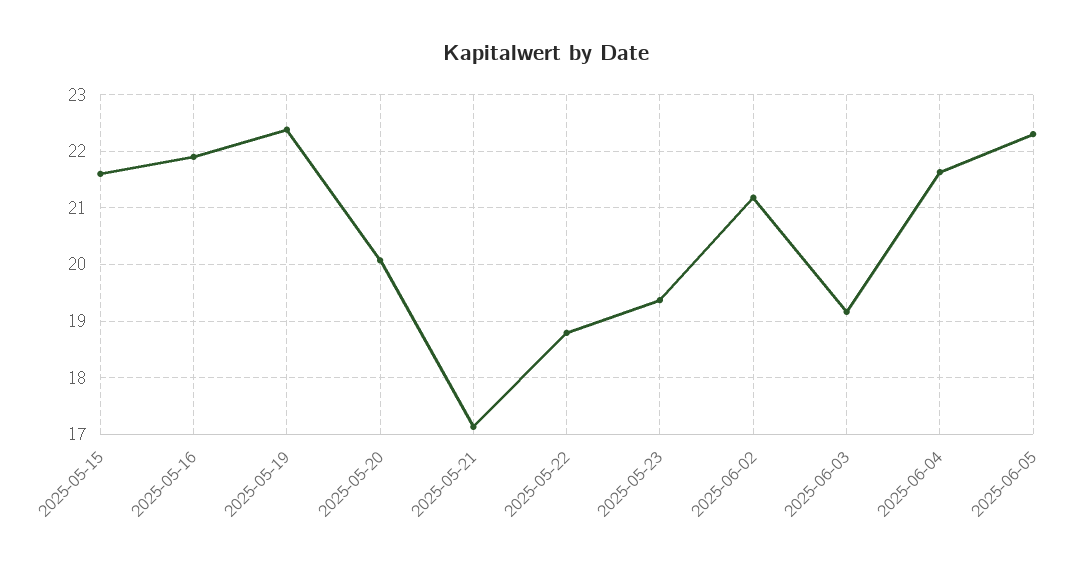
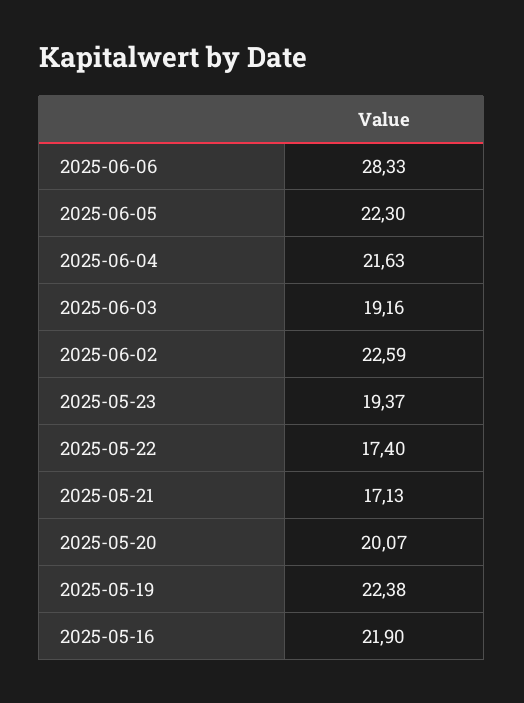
2025-05-15: 21.6 -> none
2025-05-22: 18.8 -> 17.4
2025-06-02: 21.2 -> 22.59
2025-06-06: none -> 28.33

